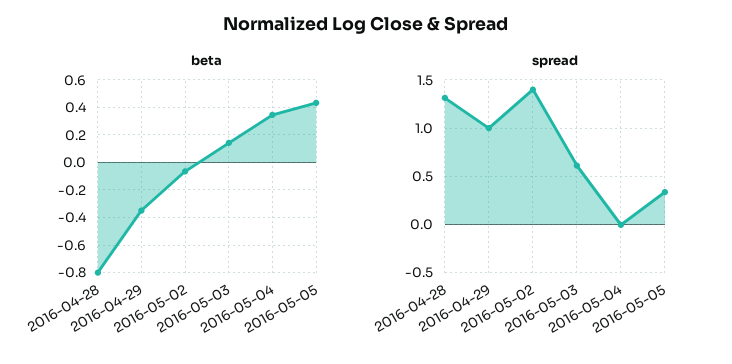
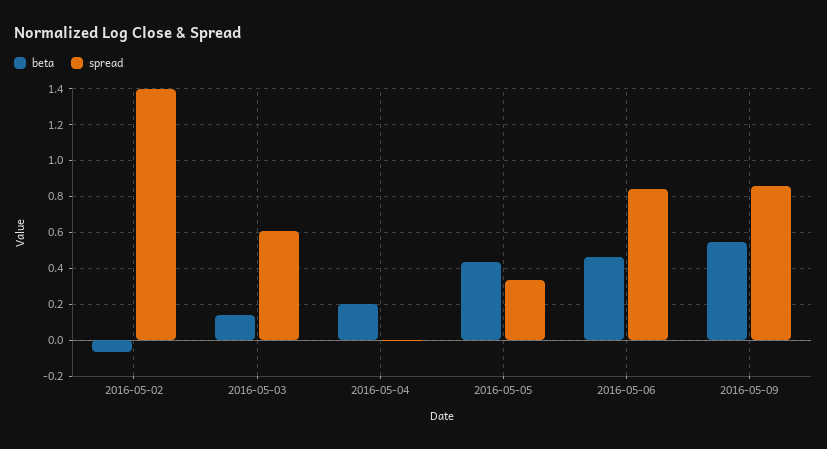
beta, 2016-04-28: -0.8 -> none
beta, 2016-04-29: -0.35 -> none
beta, 2016-05-04: 0.35 -> 0.2
spread, 2016-04-28: 1.3 -> none
spread, 2016-04-29: 1 -> none
beta, 2016-05-06: none -> 0.45
spread, 2016-05-06: none -> 0.85
beta, 2016-05-09: none -> 0.55
spread, 2016-05-09: none -> 0.85

